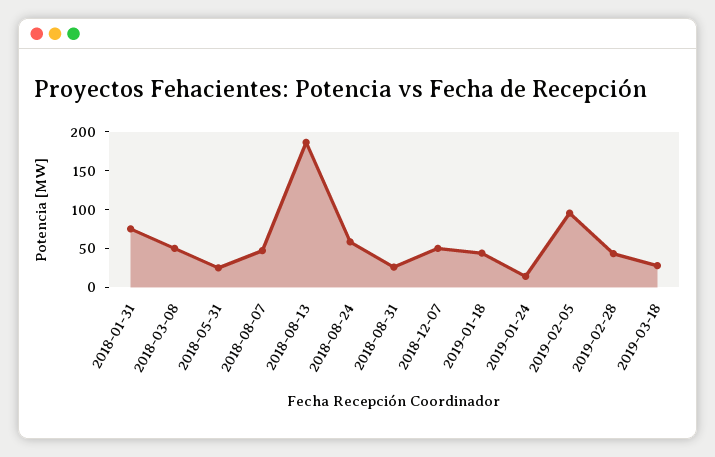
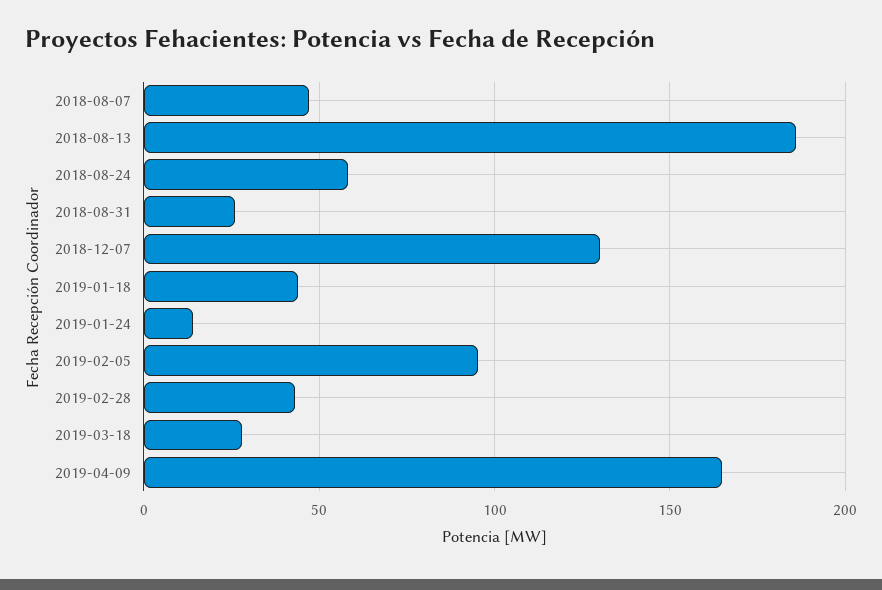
2018-01-31: 75 -> none
2018-03-08: 50 -> none
2018-05-31: 25 -> none
2018-12-07: 50 -> 130
2019-04-09: none -> 165

